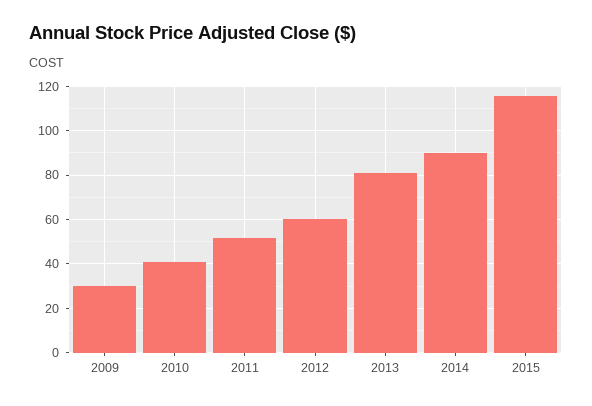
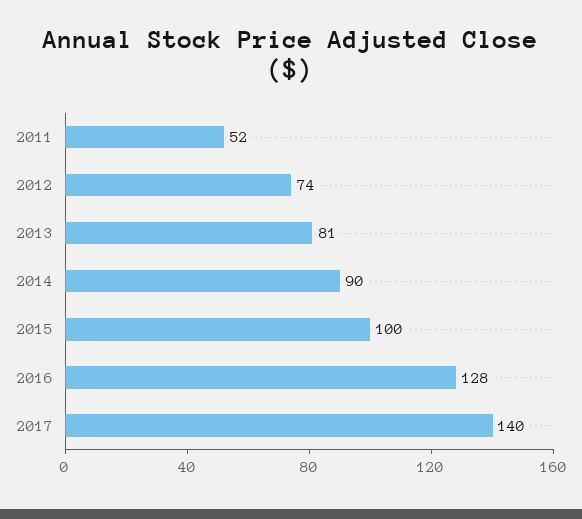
2009: 30 -> none
2010: 40 -> none
2012: 60 -> 74
2015: 115 -> 100
2016: none -> 128
2017: none -> 140

